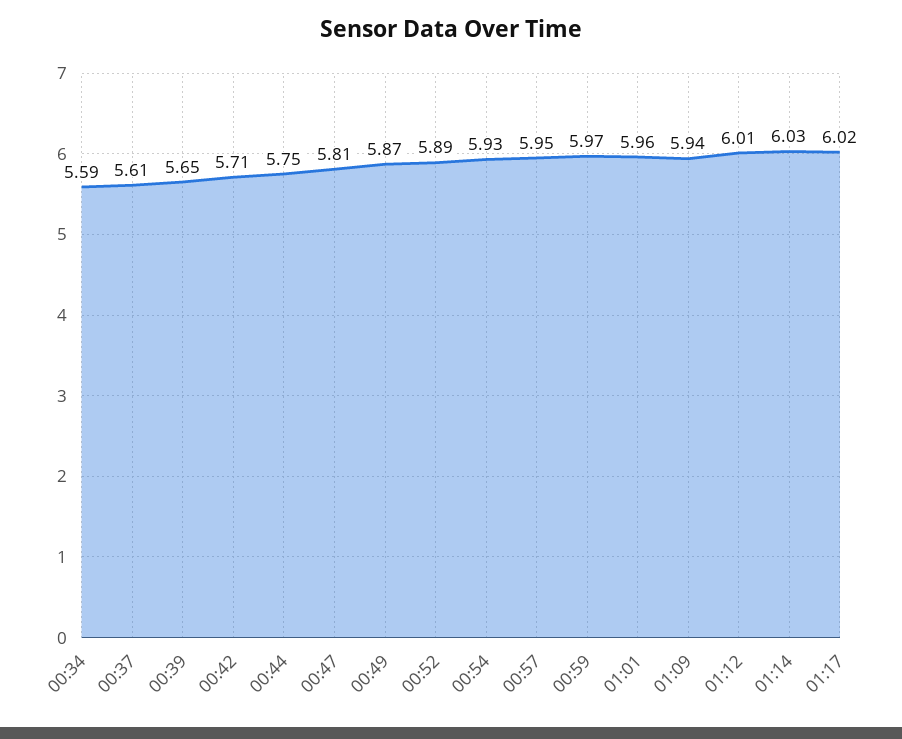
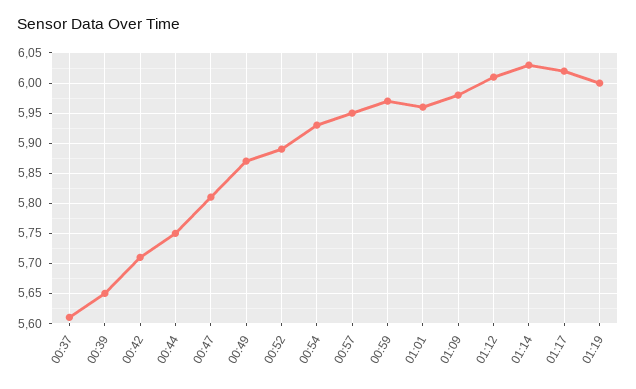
00:34: 5.59 -> none
01:09: 5.94 -> 5.98
01:19: none -> 6

